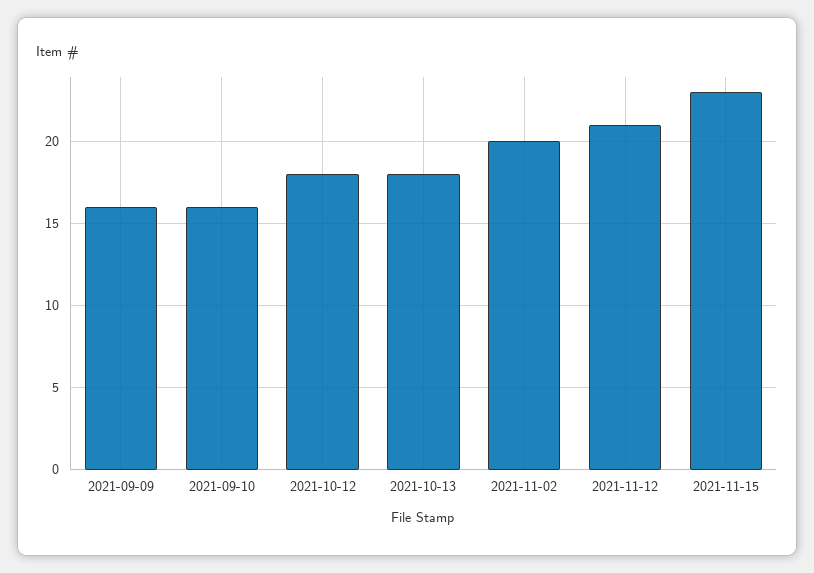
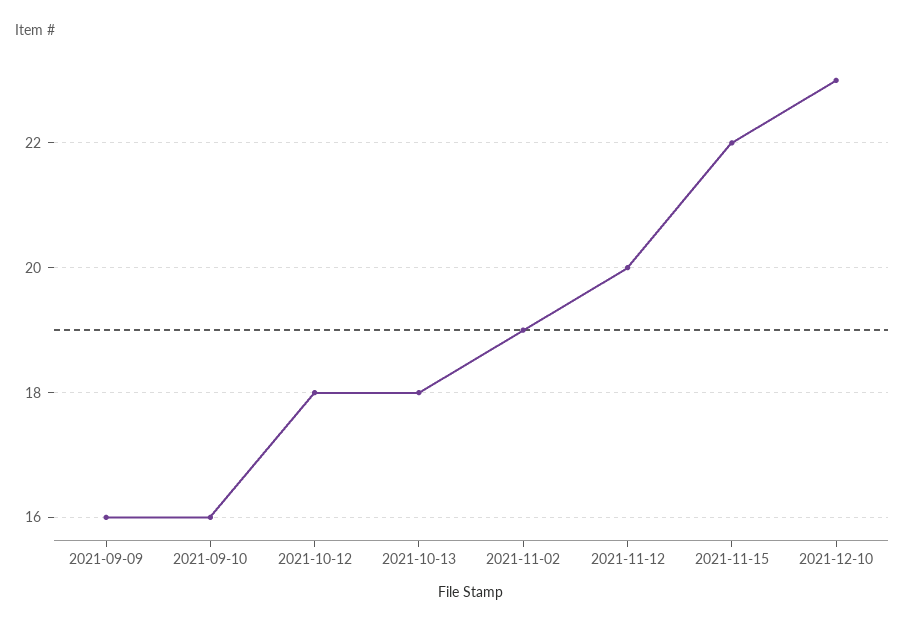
2021-11-02: 20 -> 19
2021-11-12: 21 -> 20
2021-11-15: 23 -> 22
2021-12-10: none -> 23

